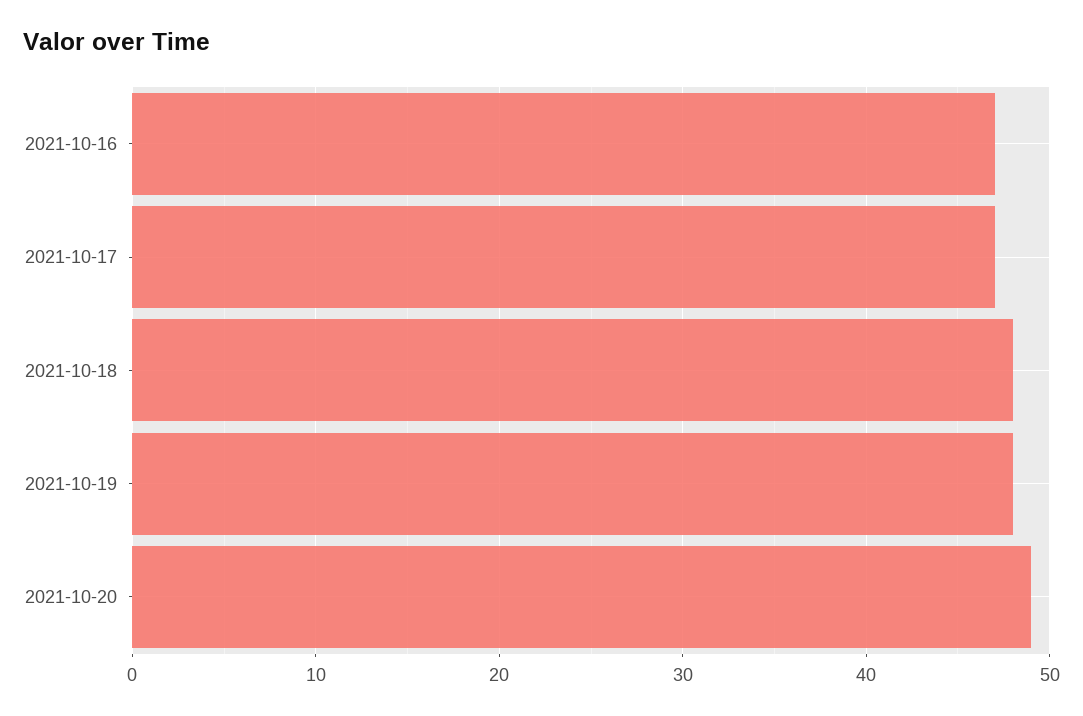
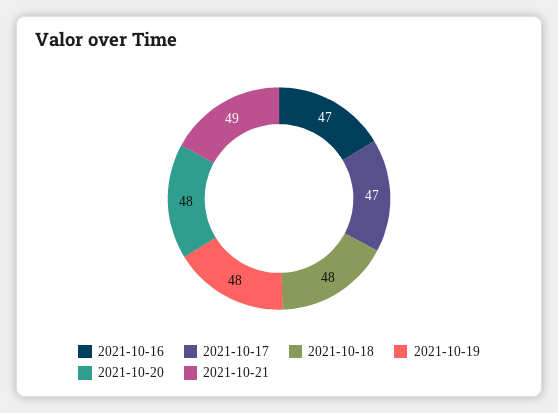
2021-10-20: 49 -> 48
2021-10-21: none -> 49

